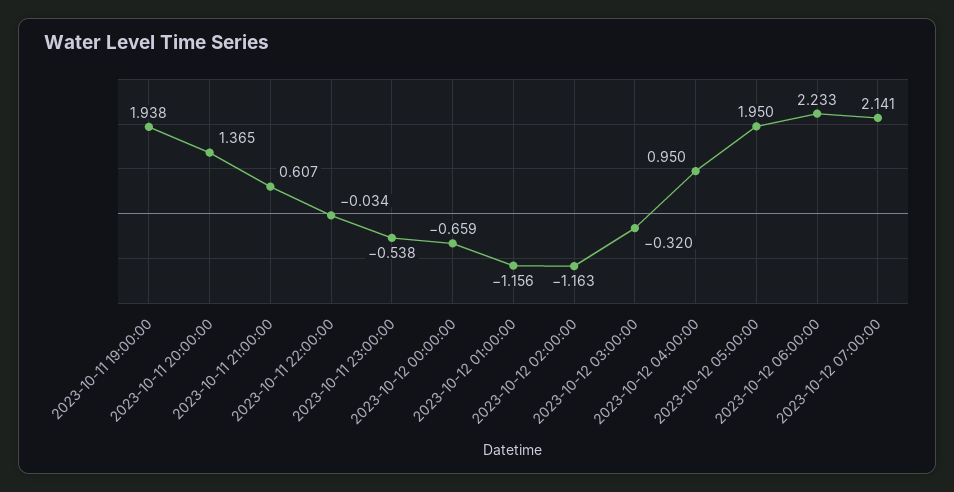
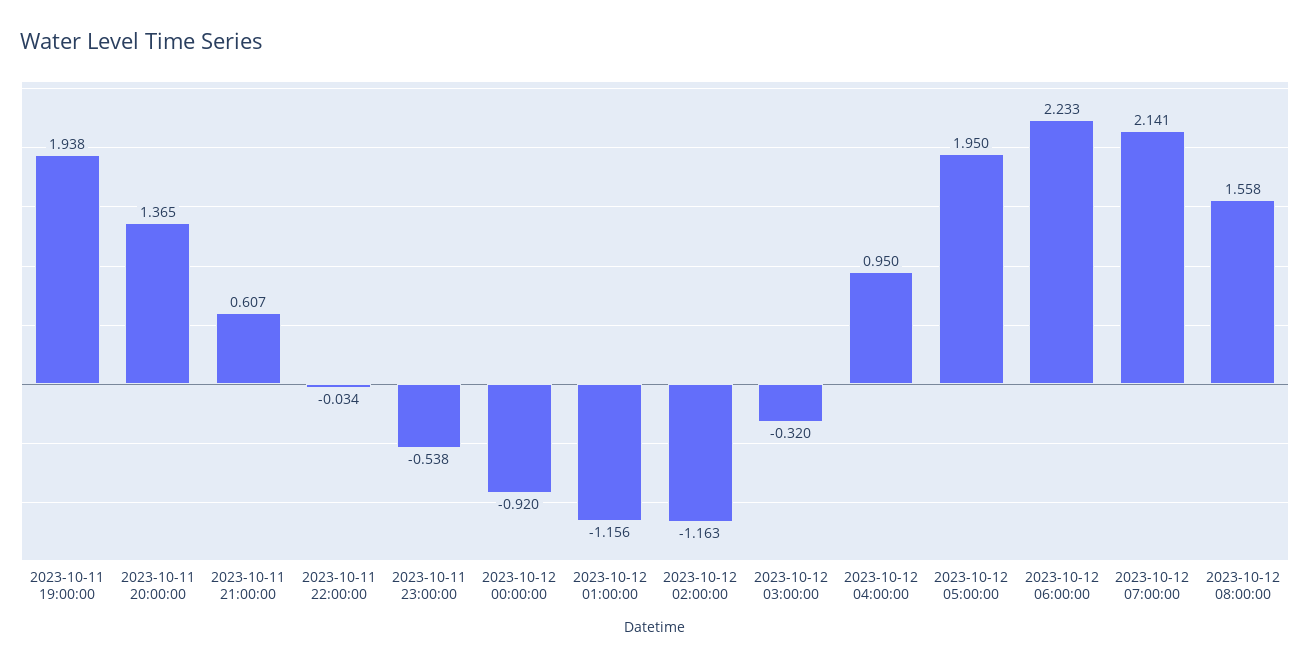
2023-10-12 00:00:00: -0.659 -> -0.92
2023-10-12 08:00:00: none -> 1.558

